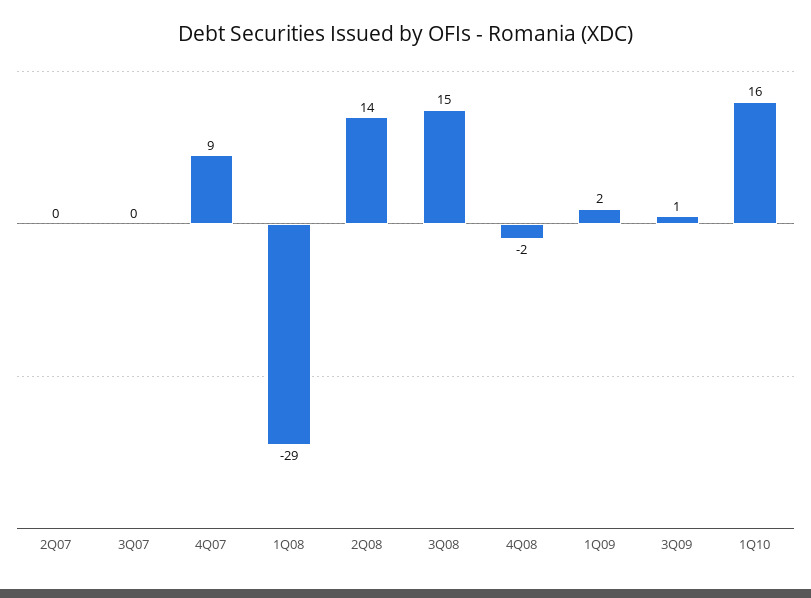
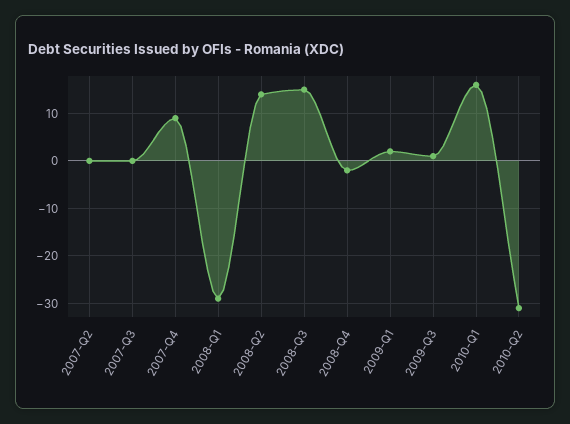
2010-Q2: none -> -30

